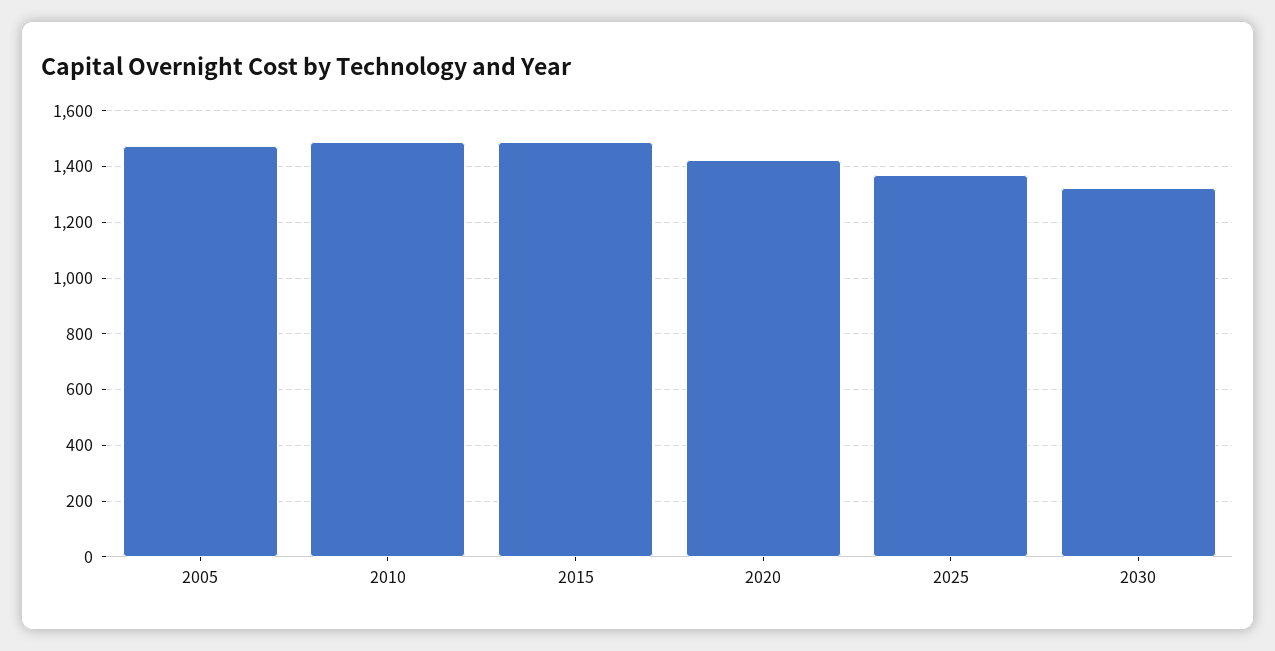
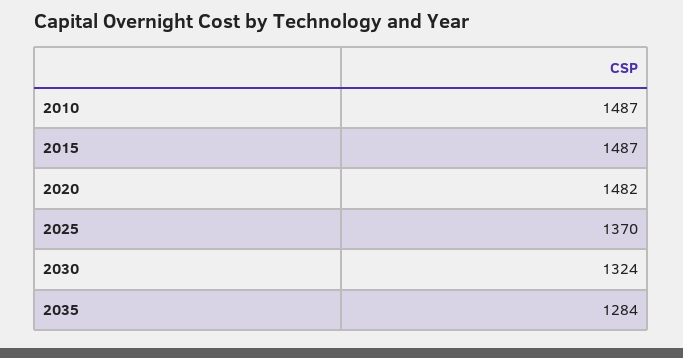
2005: 1475 -> none
2020: 1425 -> 1482
2035: none -> 1284

